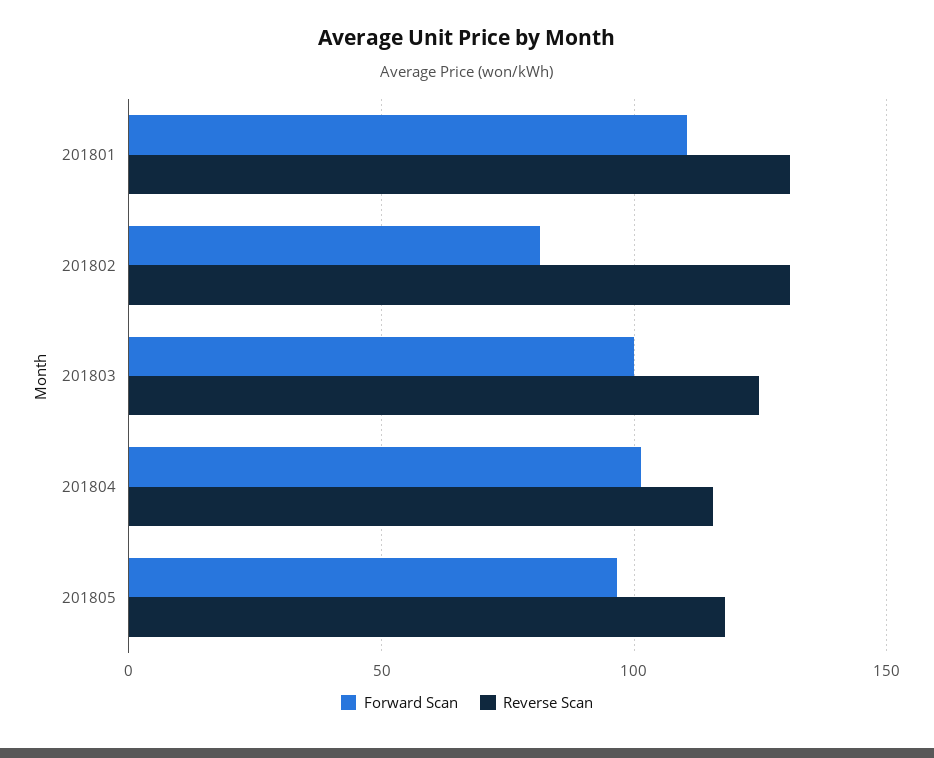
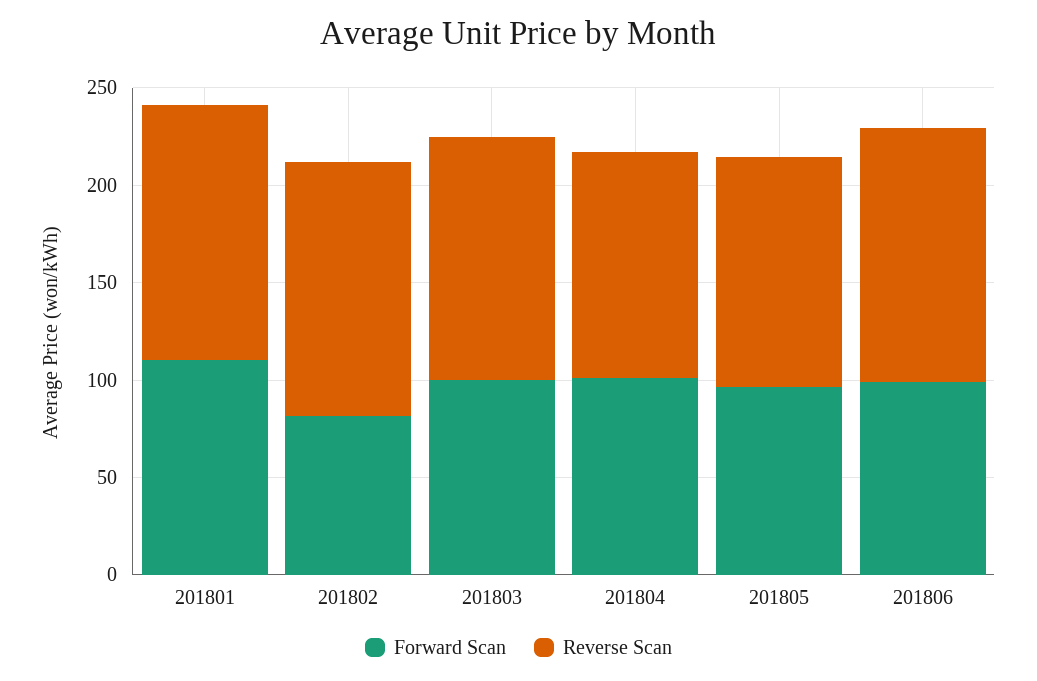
Forward Scan, 201806: none -> 100
Reverse Scan, 201806: none -> 130

